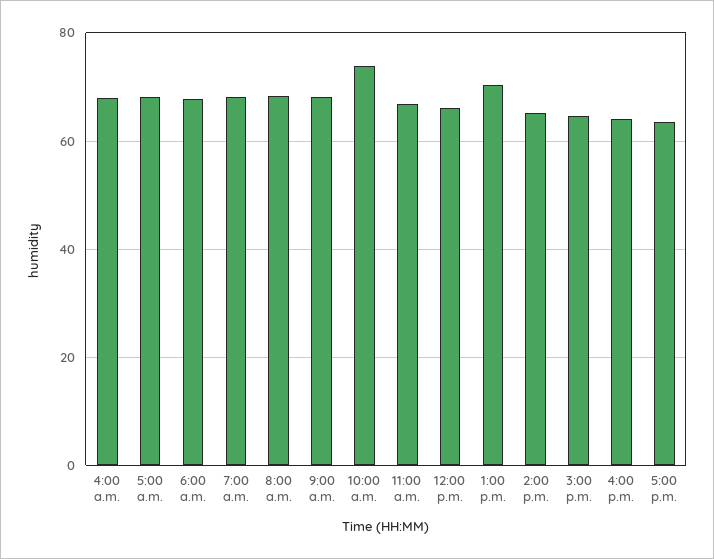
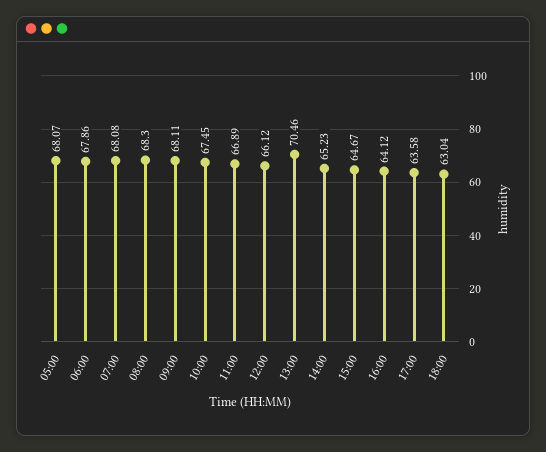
4:00 a.m.: 68 -> none
10:00 a.m.: 74 -> 67.45
18:00: none -> 63.04

